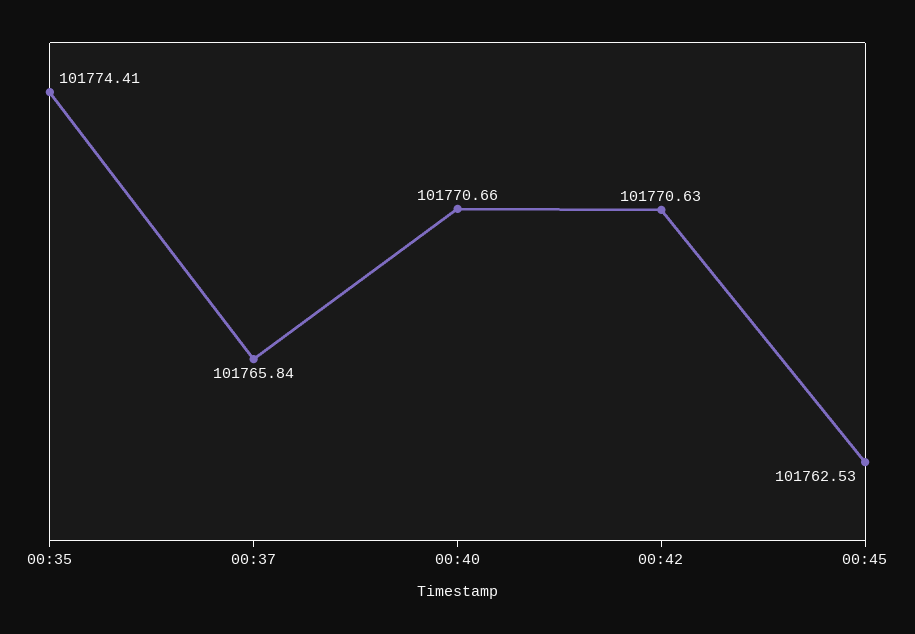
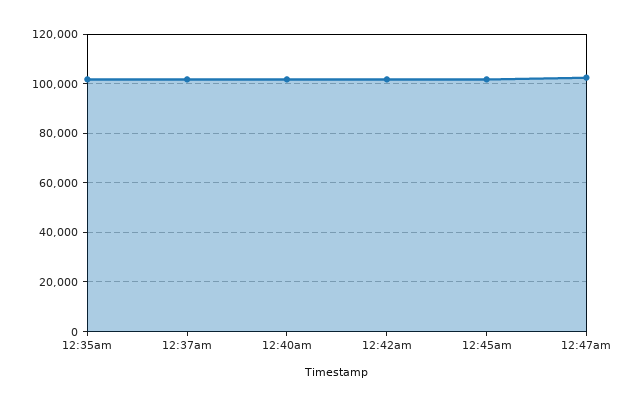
12:47am: none -> 102500

